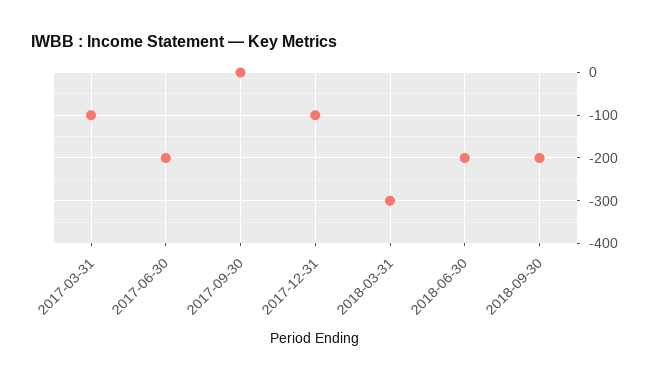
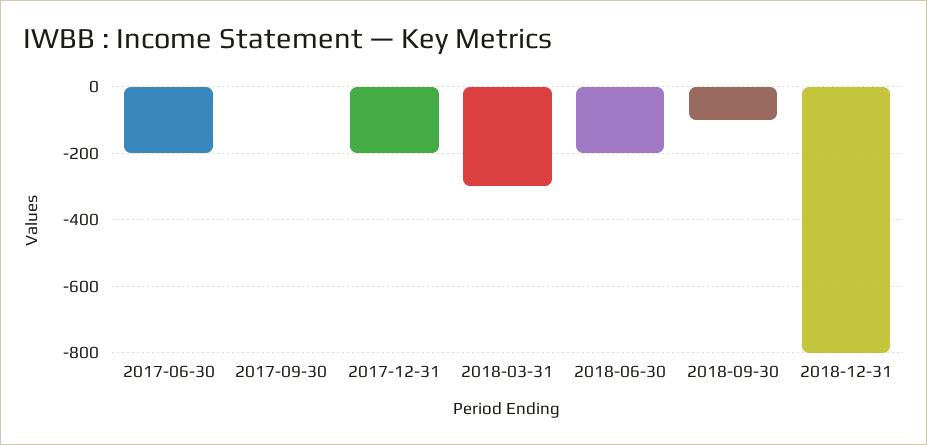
2017-03-31: -100 -> none
2017-12-31: -100 -> -200
2018-09-30: -200 -> -100
2018-12-31: none -> -800

